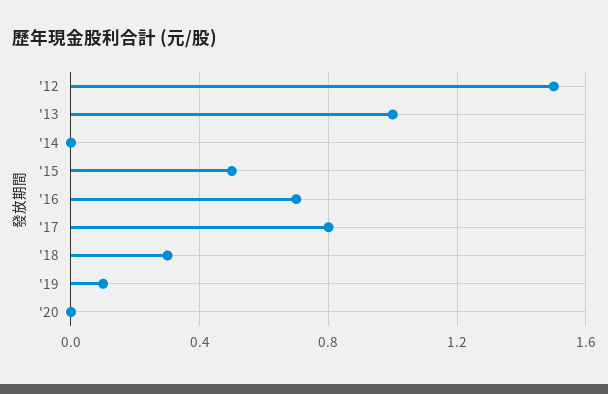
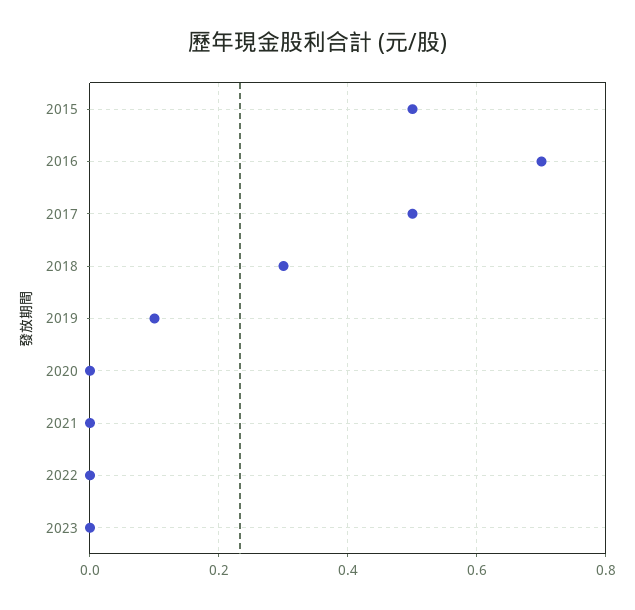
'12: 1.5 -> none
'13: 1 -> none
'14: 0 -> none
'17: 0.8 -> 0.5
2021: none -> 0
2022: none -> 0
2023: none -> 0

